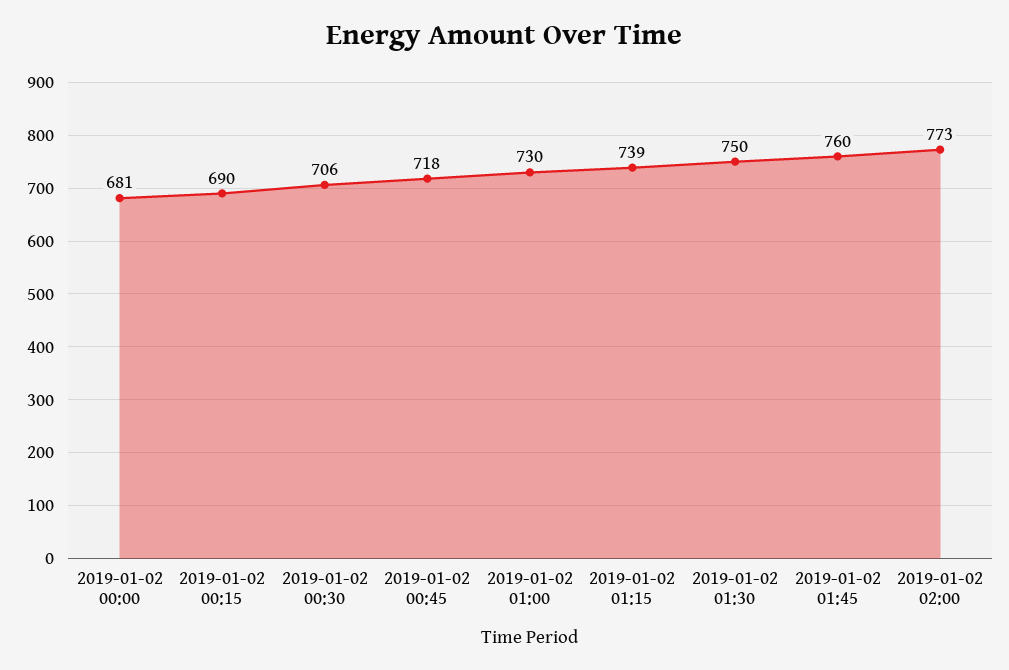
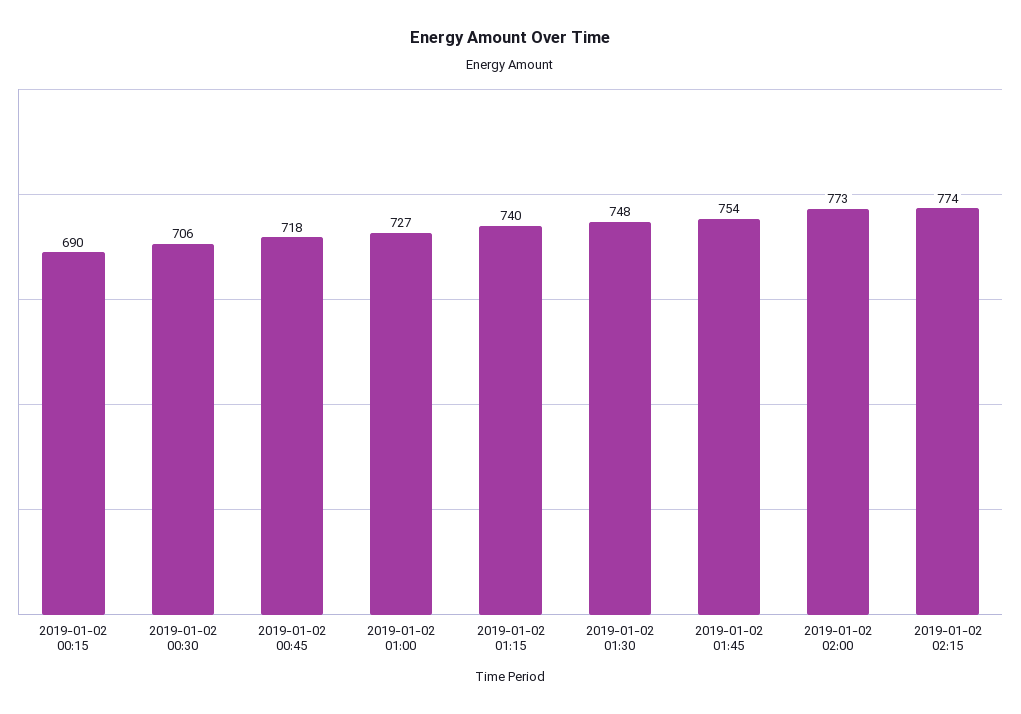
2019-01-02 00:00: 681 -> none
2019-01-02 01:00: 730 -> 727
2019-01-02 01:15: 739 -> 740
2019-01-02 01:30: 750 -> 748
2019-01-02 01:45: 760 -> 754
2019-01-02 02:15: none -> 774

